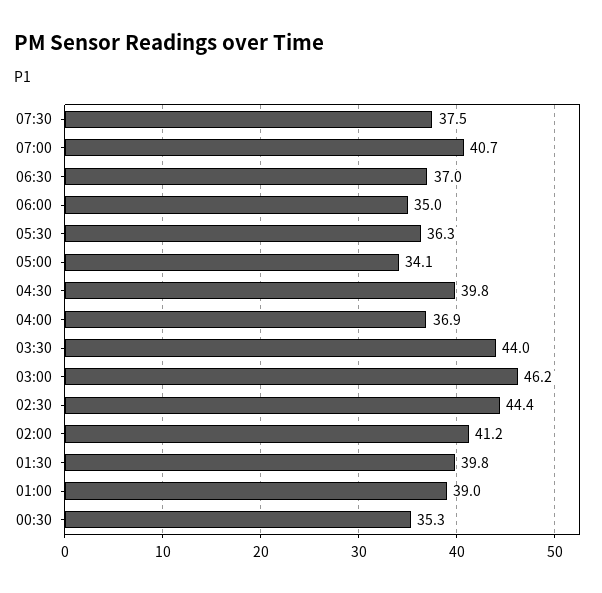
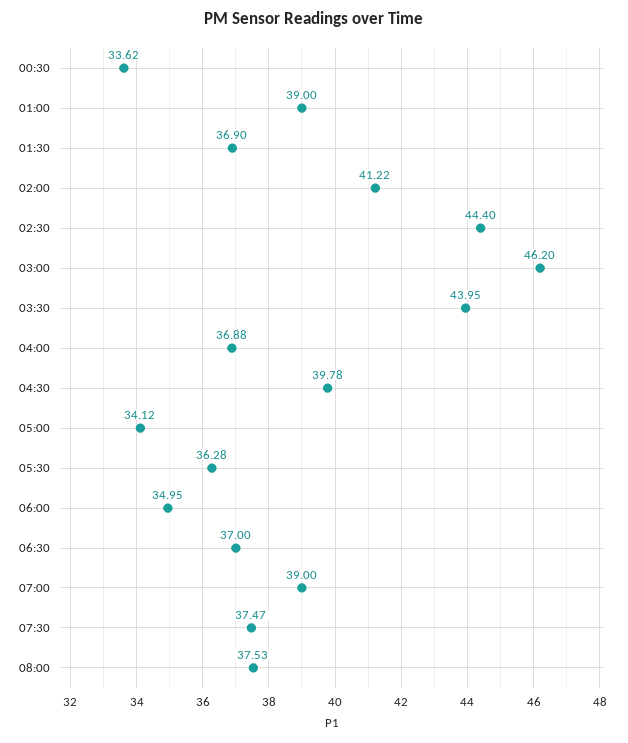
07:00: 40.7 -> 39
01:30: 39.8 -> 36.9
00:30: 35.3 -> 33.62
08:00: none -> 37.53

